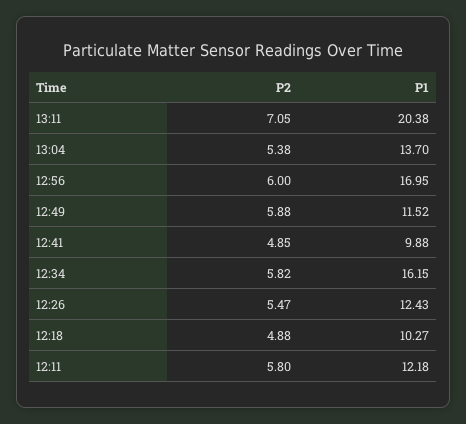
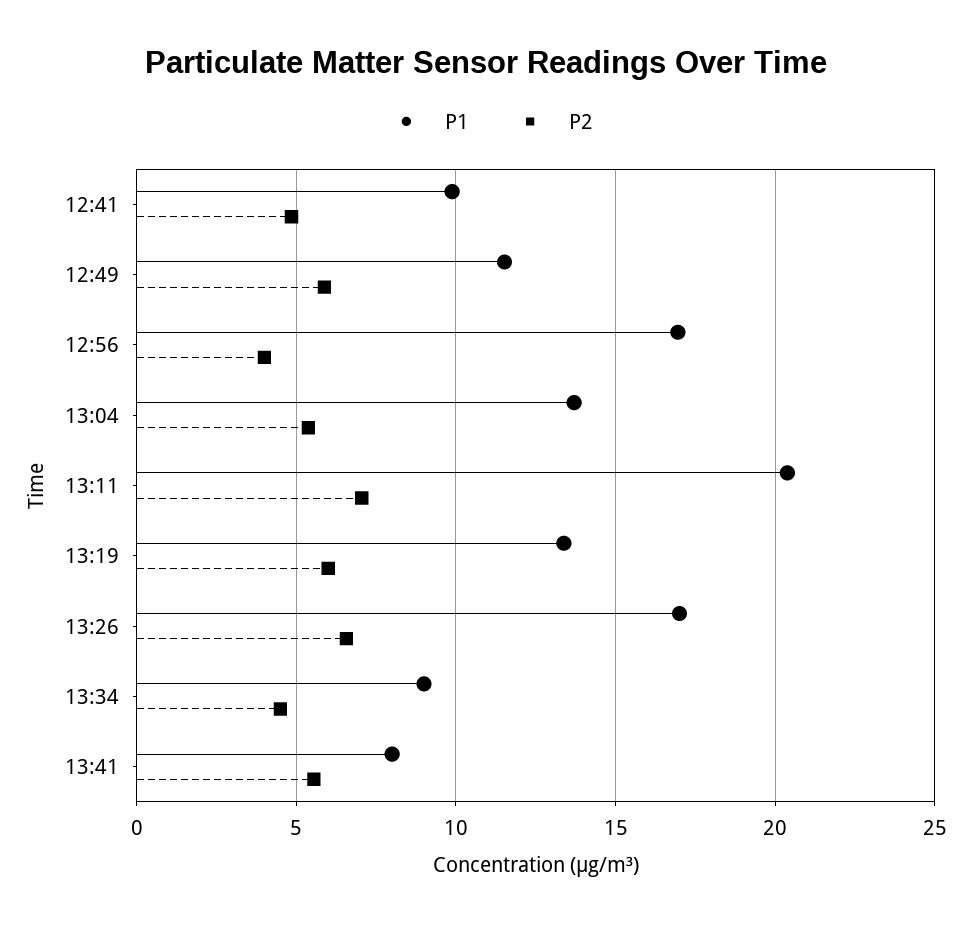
P2, 12:56: 6 -> 4
P2, 12:34: 5.82 -> none
P1, 12:34: 16.15 -> none
P2, 12:26: 5.47 -> none
P1, 12:26: 12.43 -> none
P2, 12:18: 4.88 -> none
P1, 12:18: 10.27 -> none
P2, 12:11: 5.8 -> none
P1, 12:11: 12.18 -> none
P1, 13:19: none -> 13.5
P2, 13:19: none -> 6
P1, 13:26: none -> 17
P2, 13:26: none -> 6.5
P1, 13:34: none -> 9
P2, 13:34: none -> 4.5
P1, 13:41: none -> 8
P2, 13:41: none -> 5.5

